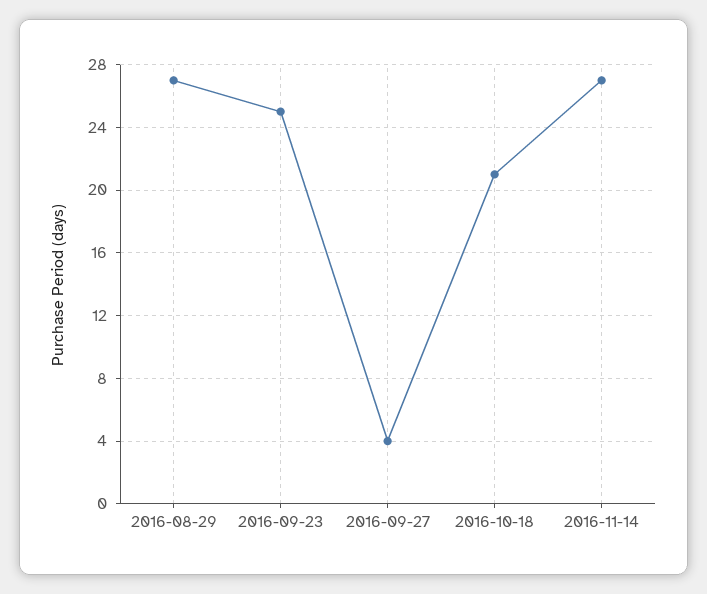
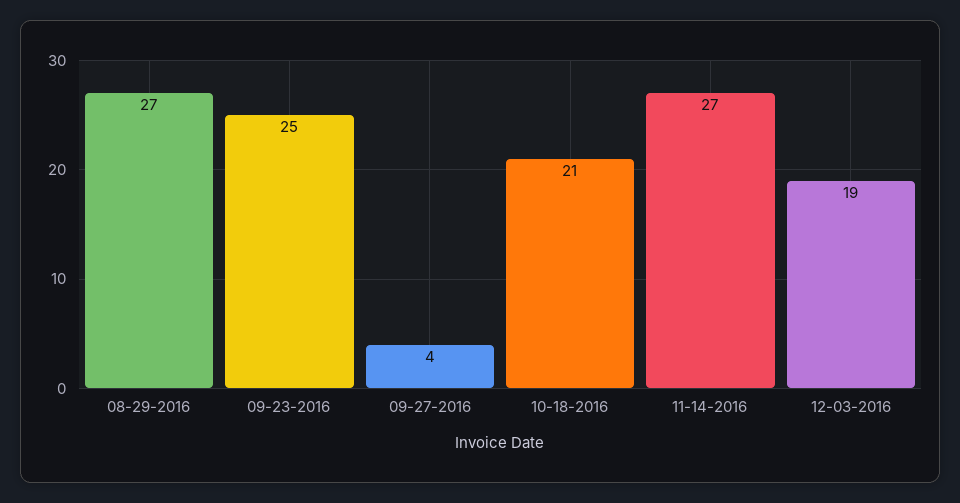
12-03-2016: none -> 19

